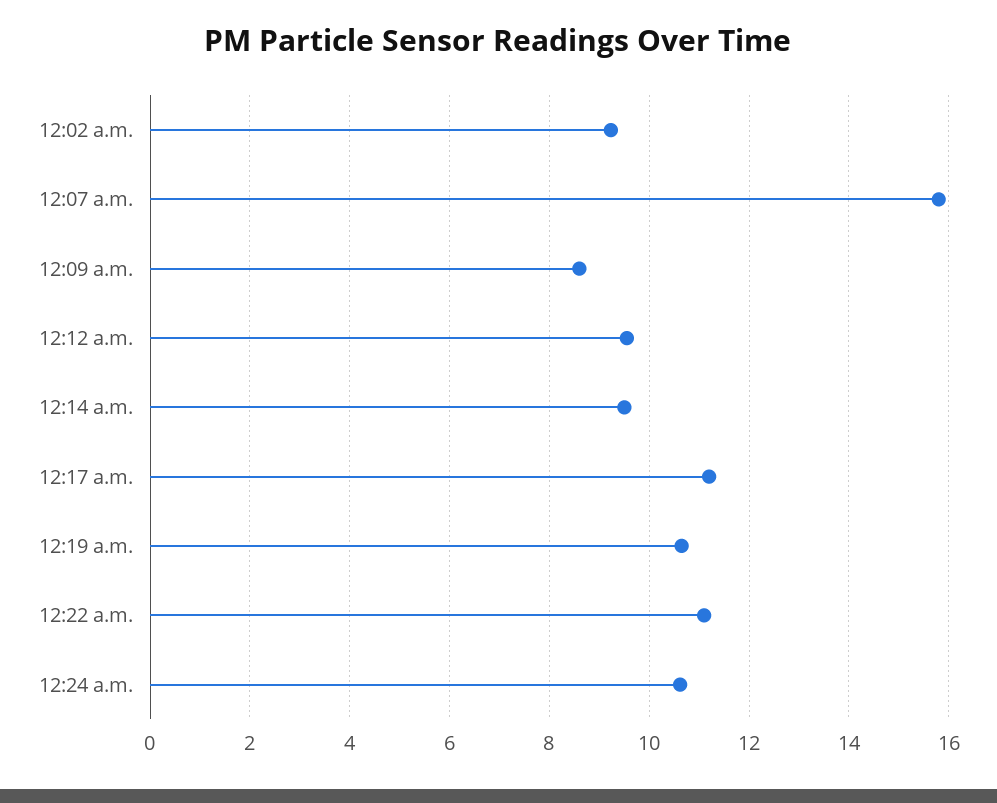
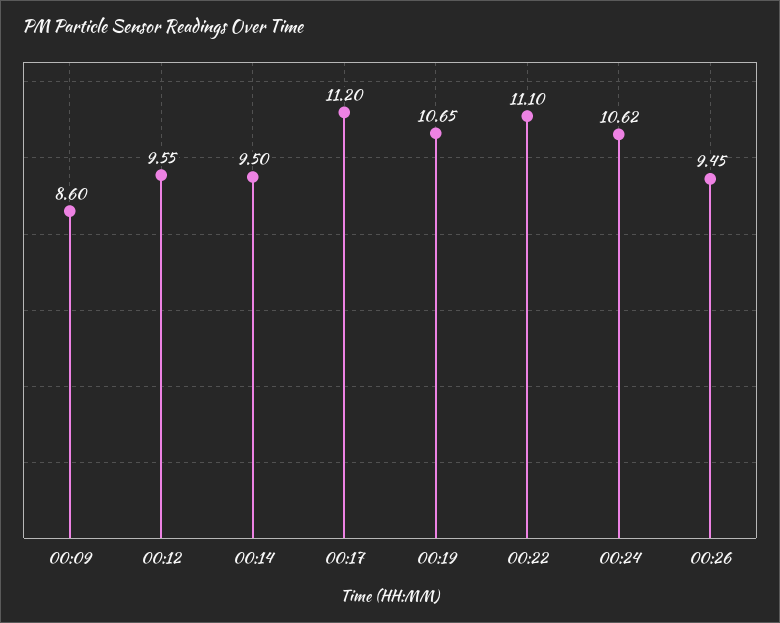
12:02 a.m.: 9.2 -> none
12:07 a.m.: 15.8 -> none
00:26: none -> 9.45

